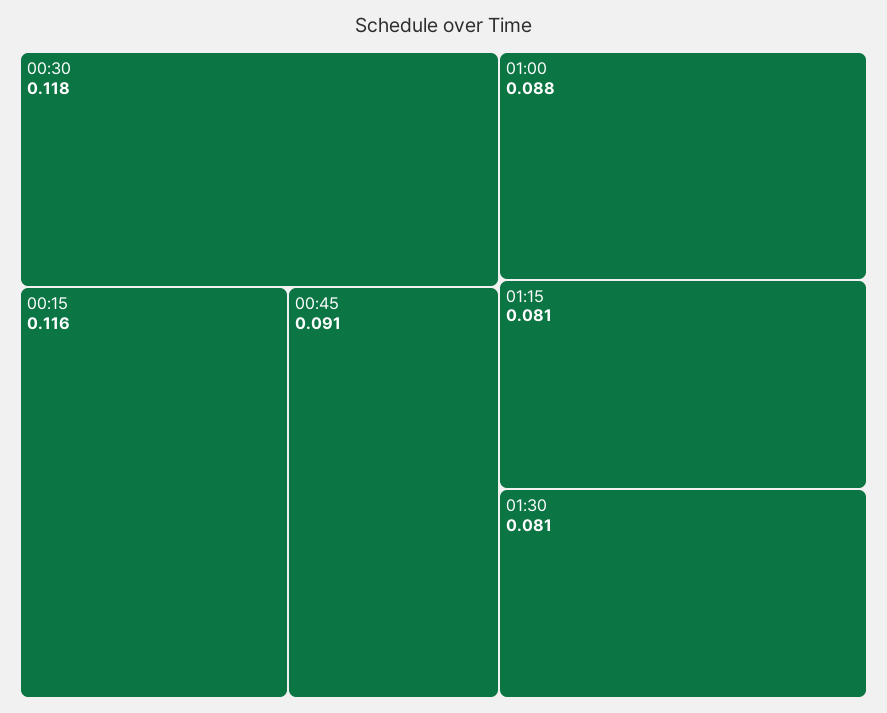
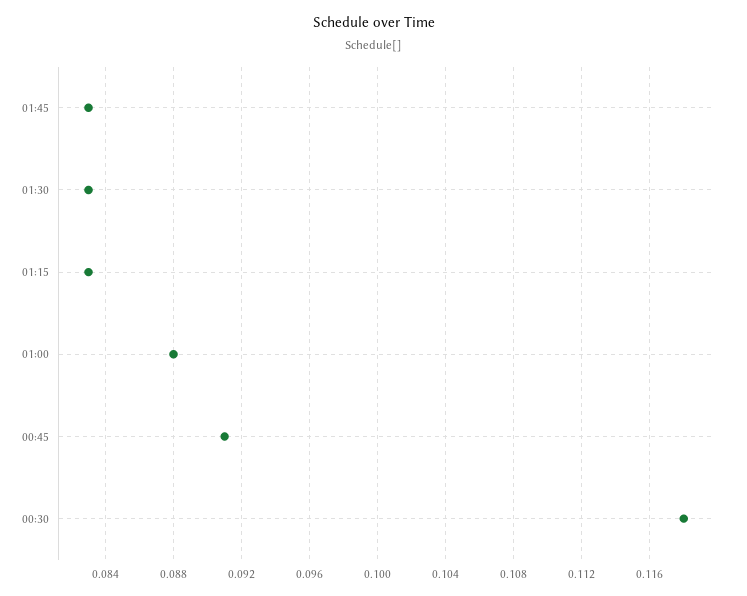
00:15: 0.116 -> none
01:15: 0.081 -> 0.083
01:30: 0.081 -> 0.083
01:45: none -> 0.083

